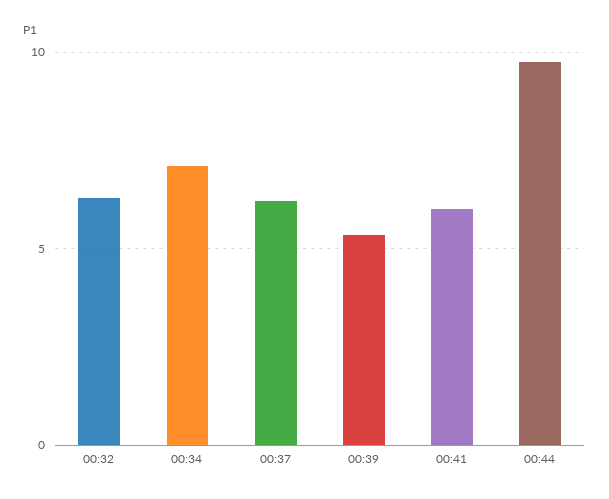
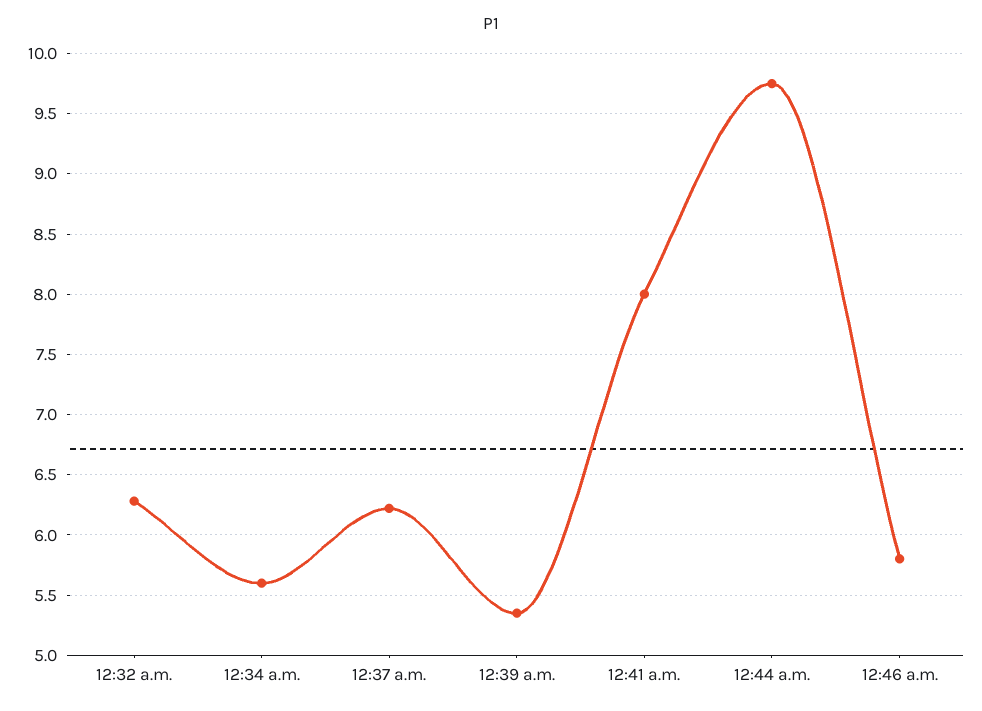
00:34: 7 -> 5.6
00:41: 6 -> 8
12:46 a.m.: none -> 5.8

